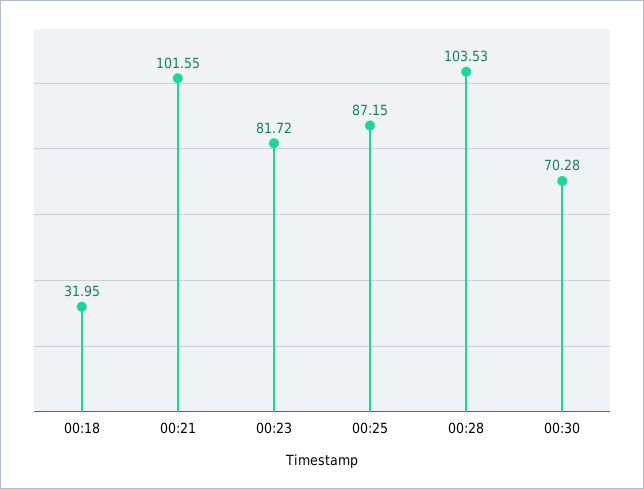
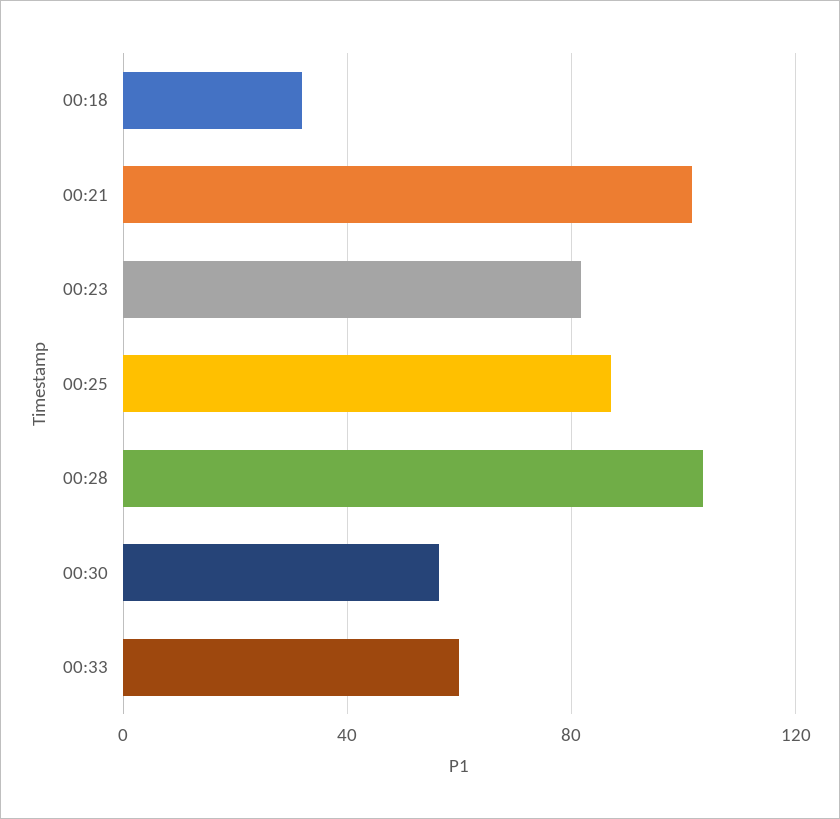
00:30: 70.28 -> 55
00:33: none -> 60

